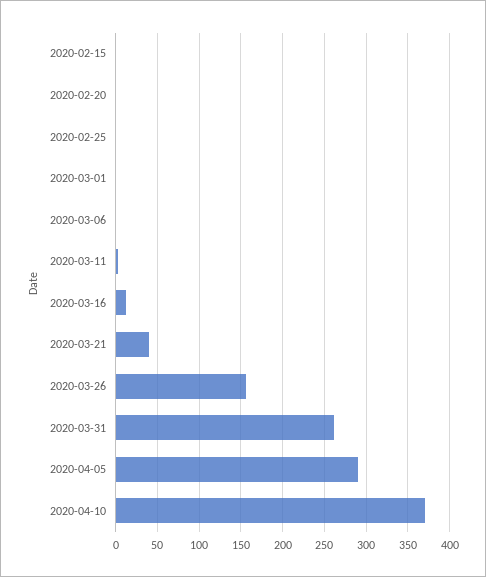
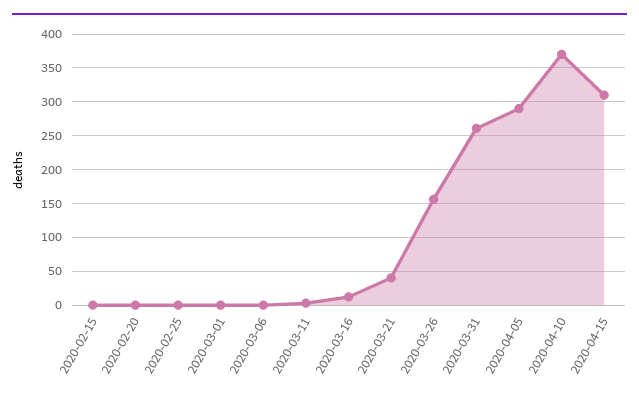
2020-04-15: none -> 310

